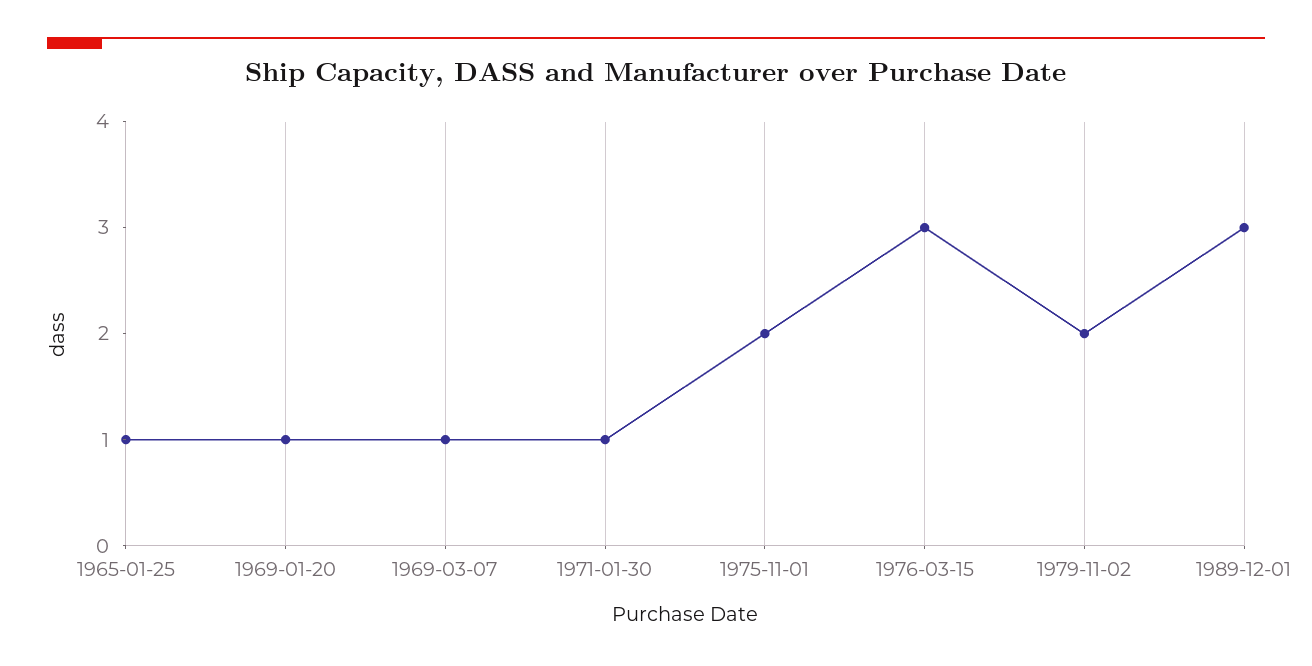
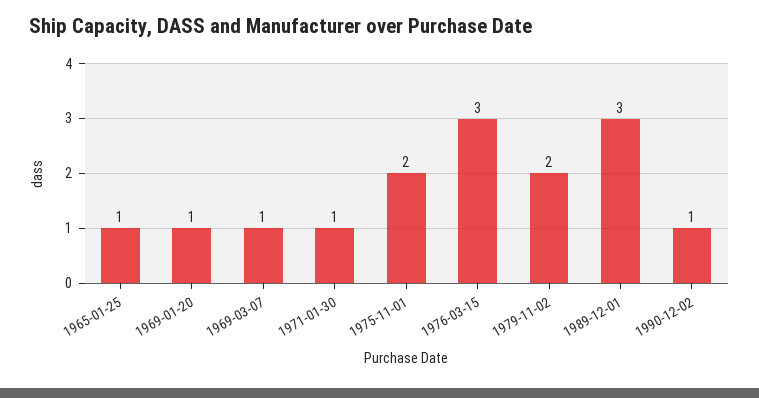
1990-12-02: none -> 1

